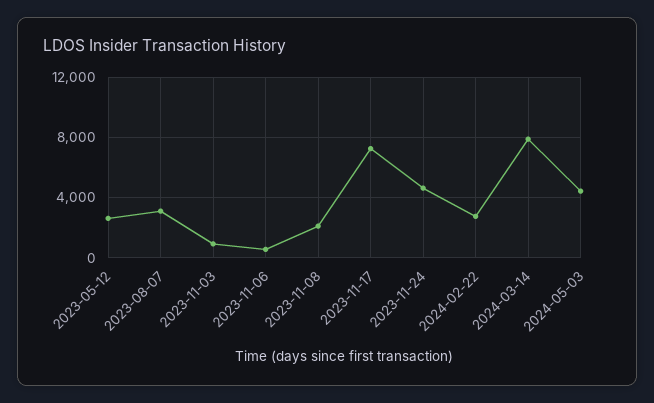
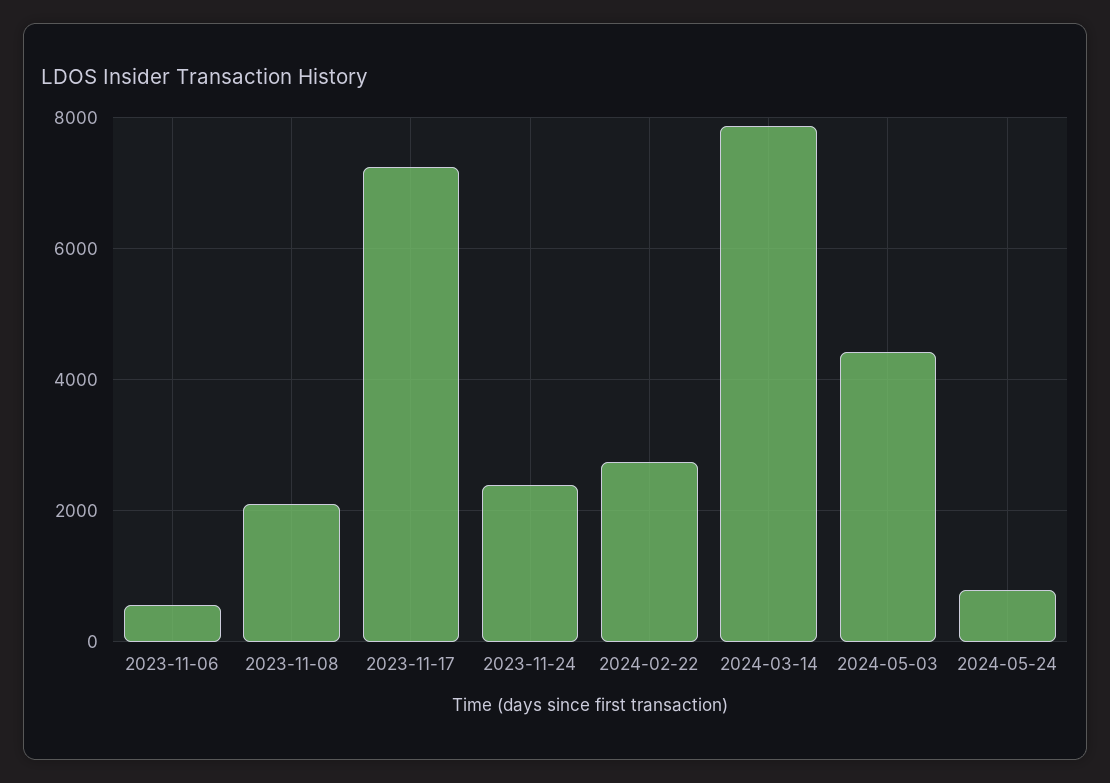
2023-05-12: 2500 -> none
2023-08-07: 3000 -> none
2023-11-03: 1000 -> none
2023-11-24: 4500 -> 2400
2024-05-24: none -> 800

